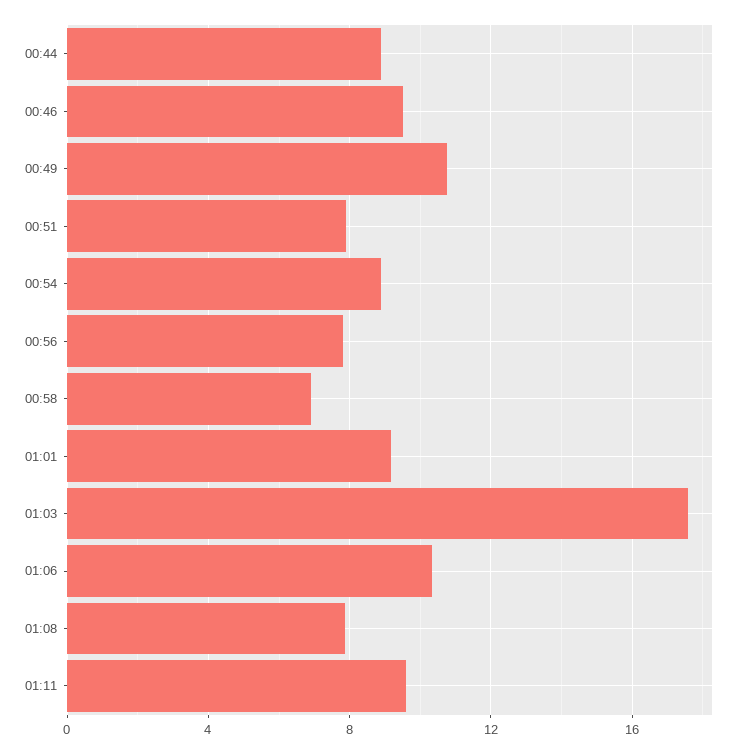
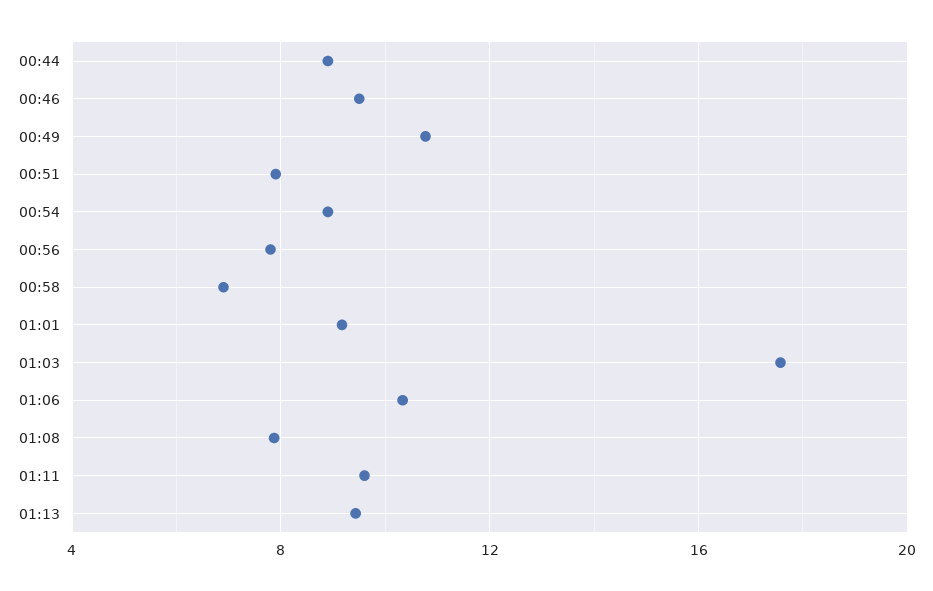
01:13: none -> 9.5

